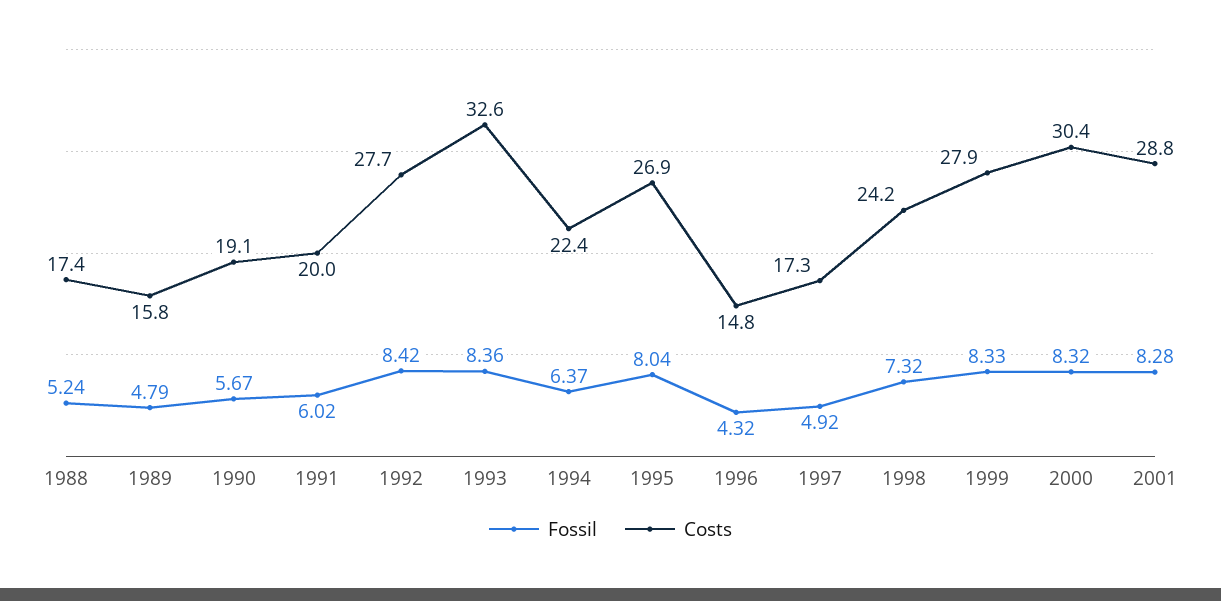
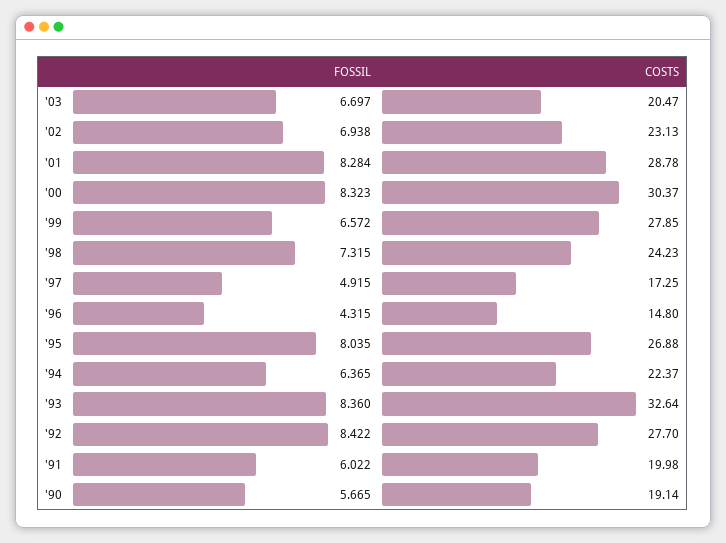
Fossil, 1988: 5.24 -> none
Costs, 1988: 17.4 -> none
Fossil, 1989: 4.79 -> none
Costs, 1989: 15.8 -> none
Fossil, 1999: 8.33 -> 6.572
Fossil, '03: none -> 6.697
Costs, '03: none -> 20.47
Fossil, '02: none -> 6.938
Costs, '02: none -> 23.13

